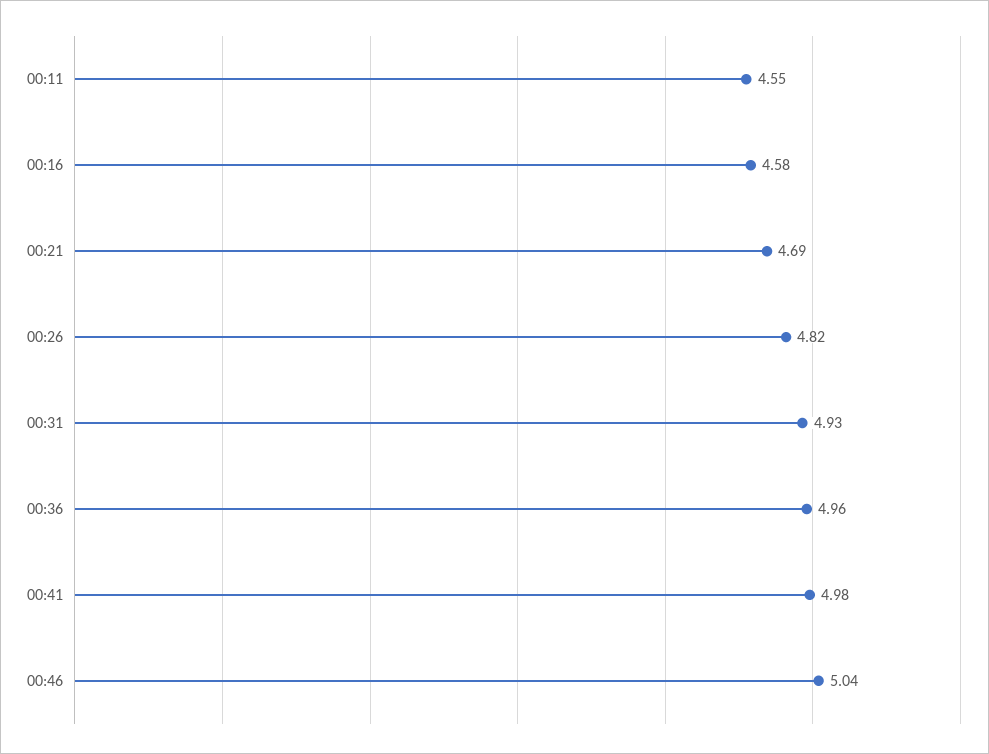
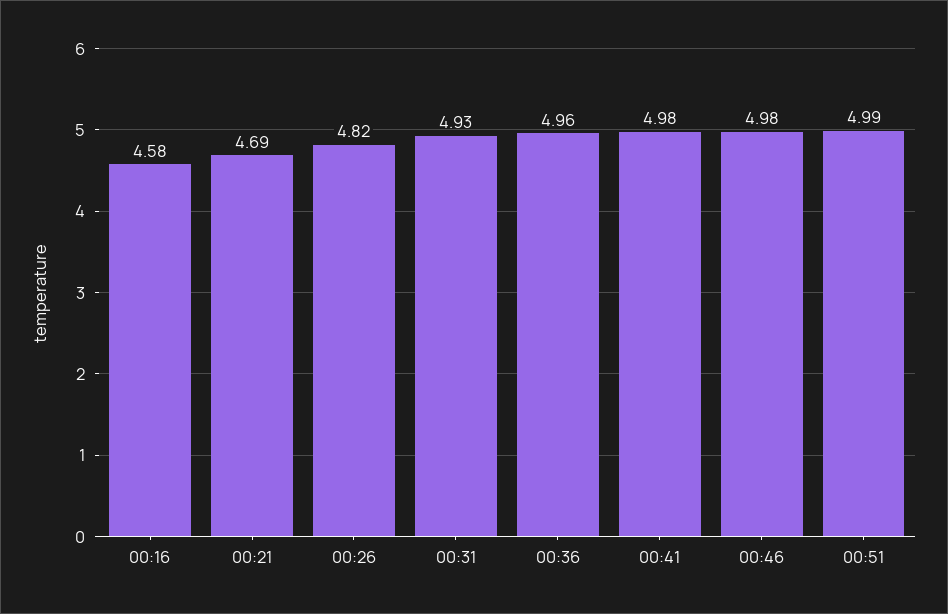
00:11: 4.55 -> none
00:46: 5.04 -> 4.98
00:51: none -> 4.99

